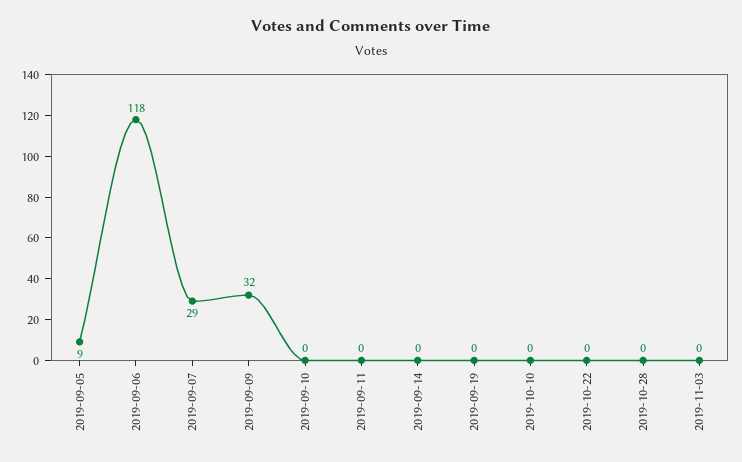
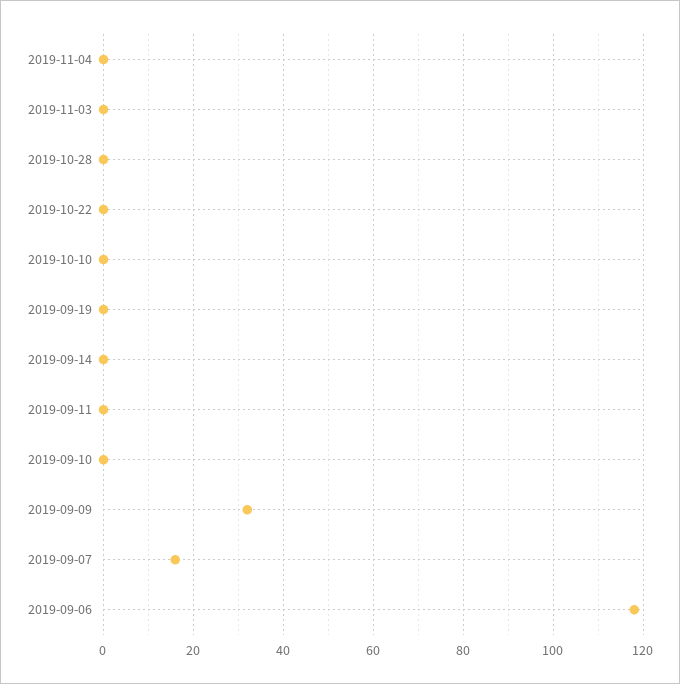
2019-09-05: 9 -> none
2019-09-07: 29 -> 15
2019-11-04: none -> 0

